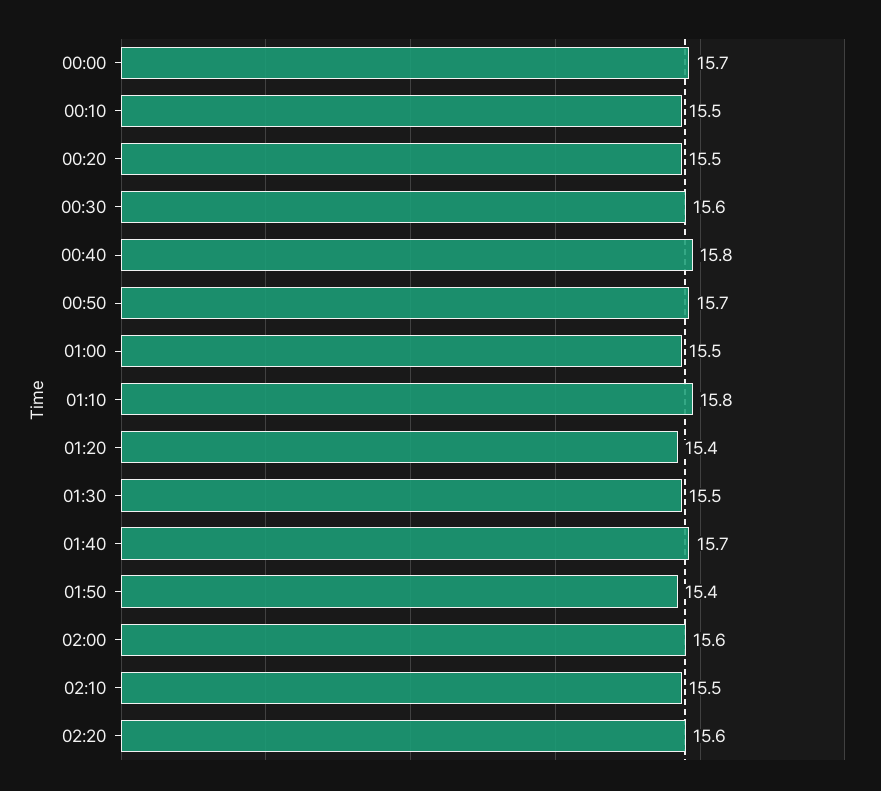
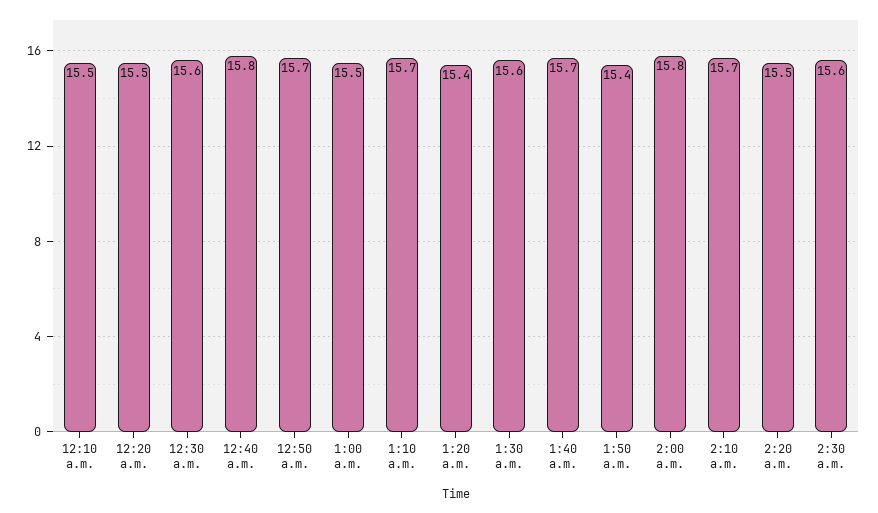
00:00: 15.7 -> none
01:10: 15.8 -> 15.7
01:30: 15.5 -> 15.6
02:00: 15.6 -> 15.8
02:10: 15.5 -> 15.7
02:20: 15.6 -> 15.5
2:30 a.m.: none -> 15.6

